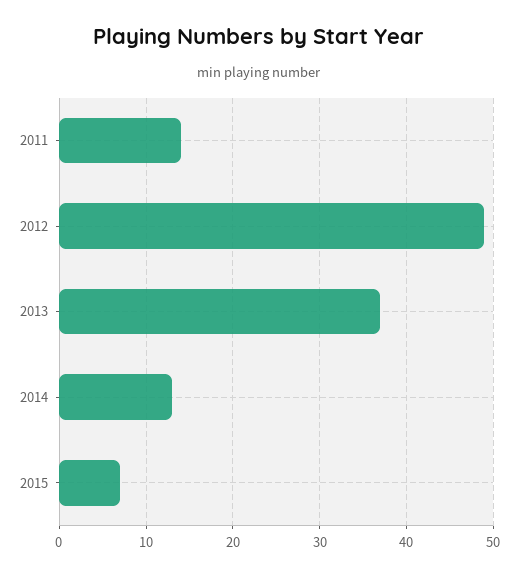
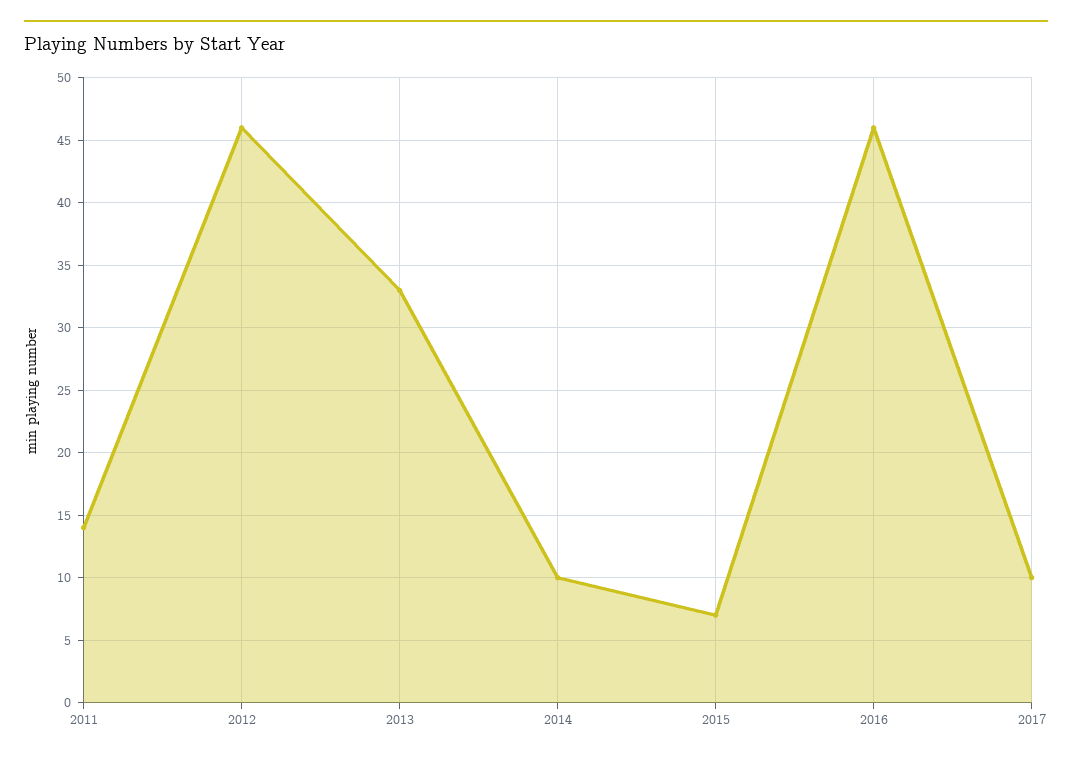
2012: 49 -> 46
2013: 37 -> 33
2014: 13 -> 10
2016: none -> 46
2017: none -> 10

